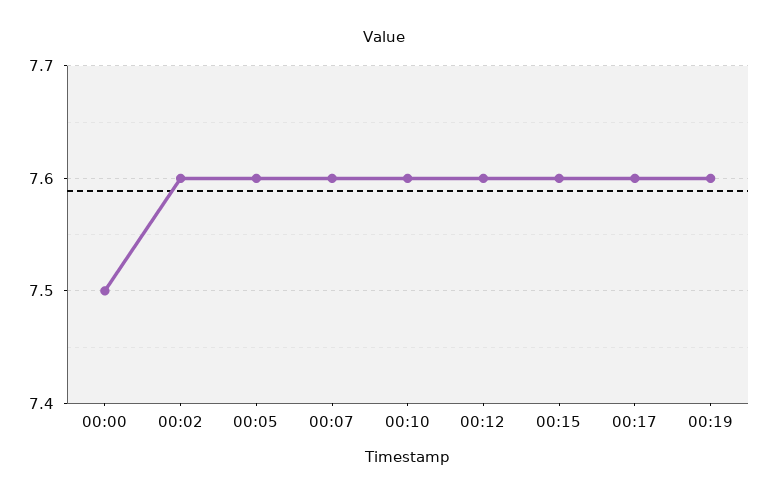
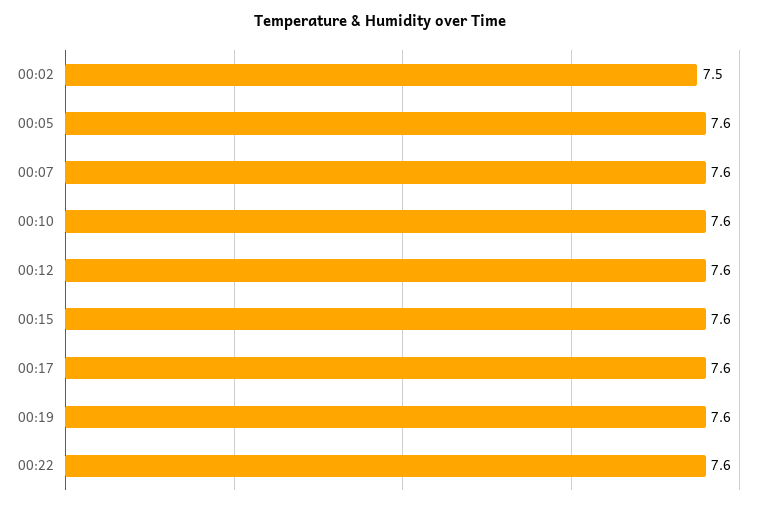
00:00: 7.5 -> none
00:02: 7.6 -> 7.5
00:22: none -> 7.6

